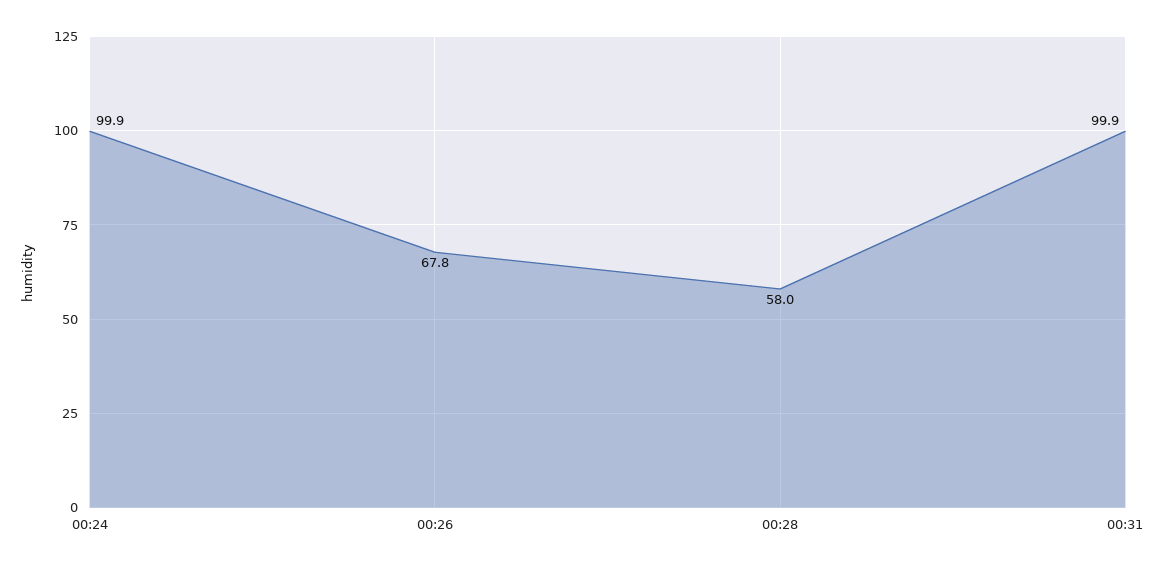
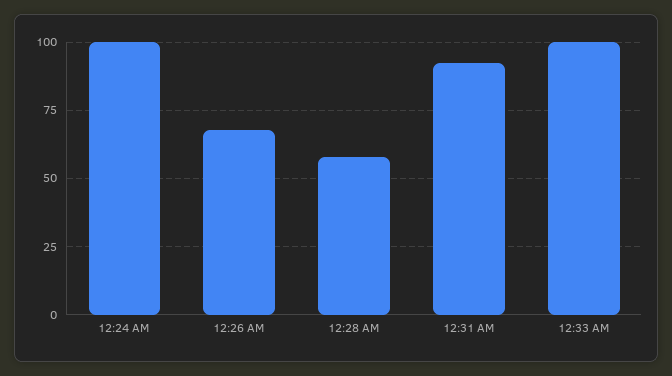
00:31: 99.9 -> 92.5
12:33 AM: none -> 100

